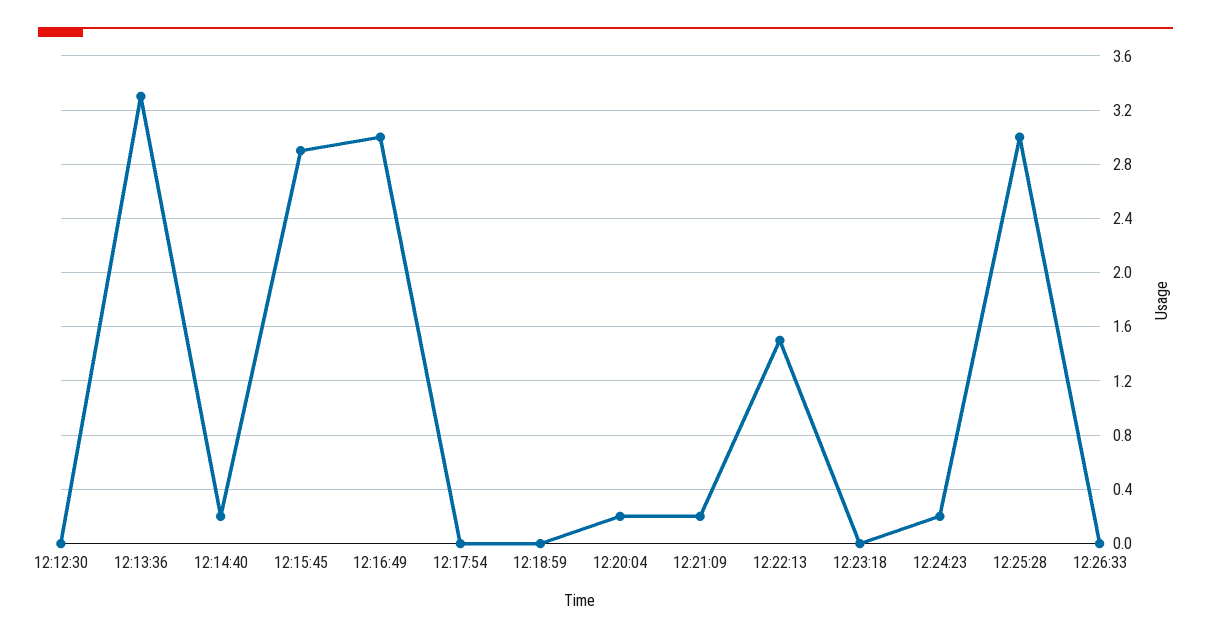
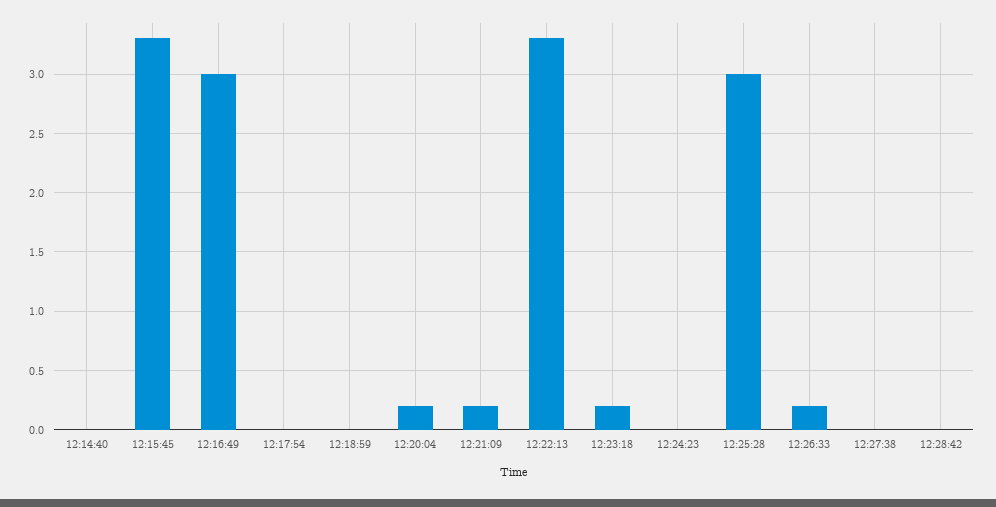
12:12:30: 0 -> none
12:13:36: 3.3 -> none
12:14:40: 0.2 -> 0
12:15:45: 2.9 -> 3.3
12:22:13: 1.5 -> 3.3
12:23:18: 0 -> 0.2
12:24:23: 0.2 -> 0
12:26:33: 0 -> 0.2
12:27:38: none -> 0
12:28:42: none -> 0

